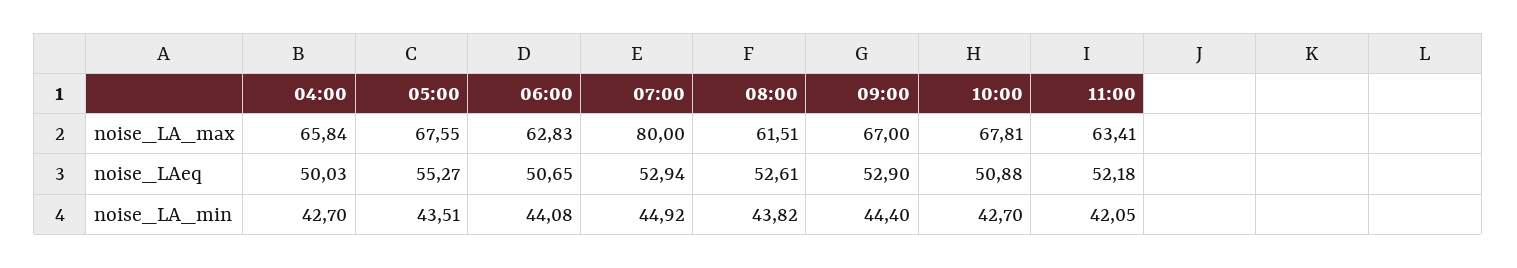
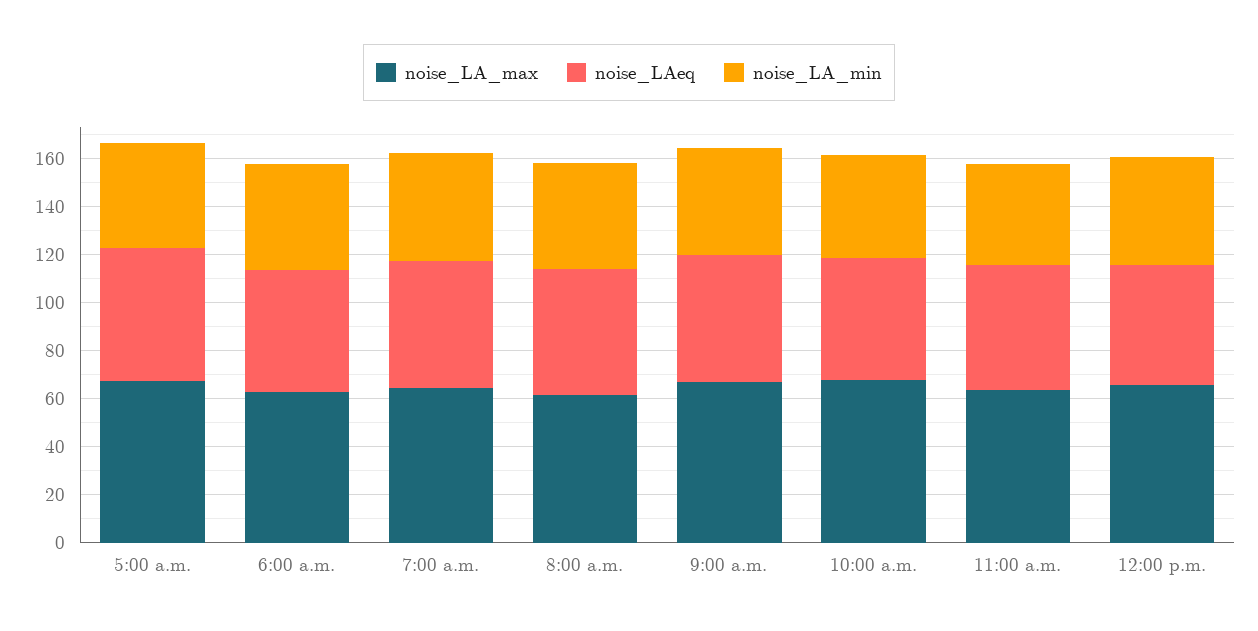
noise_LA_max, 04:00: 65.84 -> none
noise_LA_max, 07:00: 80 -> 65
noise_LAeq, 04:00: 50.03 -> none
noise_LA_min, 04:00: 42.7 -> none
noise_LA_max, 12:00 p.m.: none -> 65
noise_LAeq, 12:00 p.m.: none -> 50
noise_LA_min, 12:00 p.m.: none -> 45

